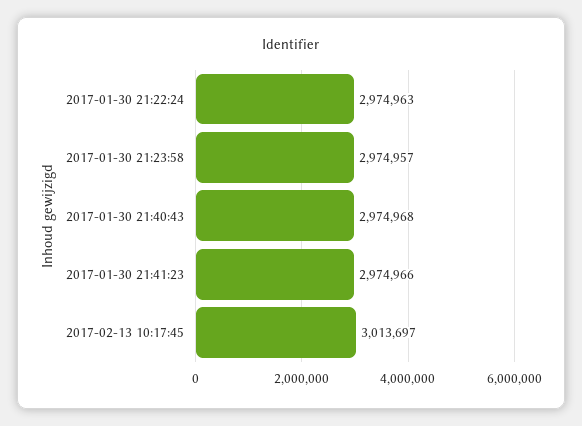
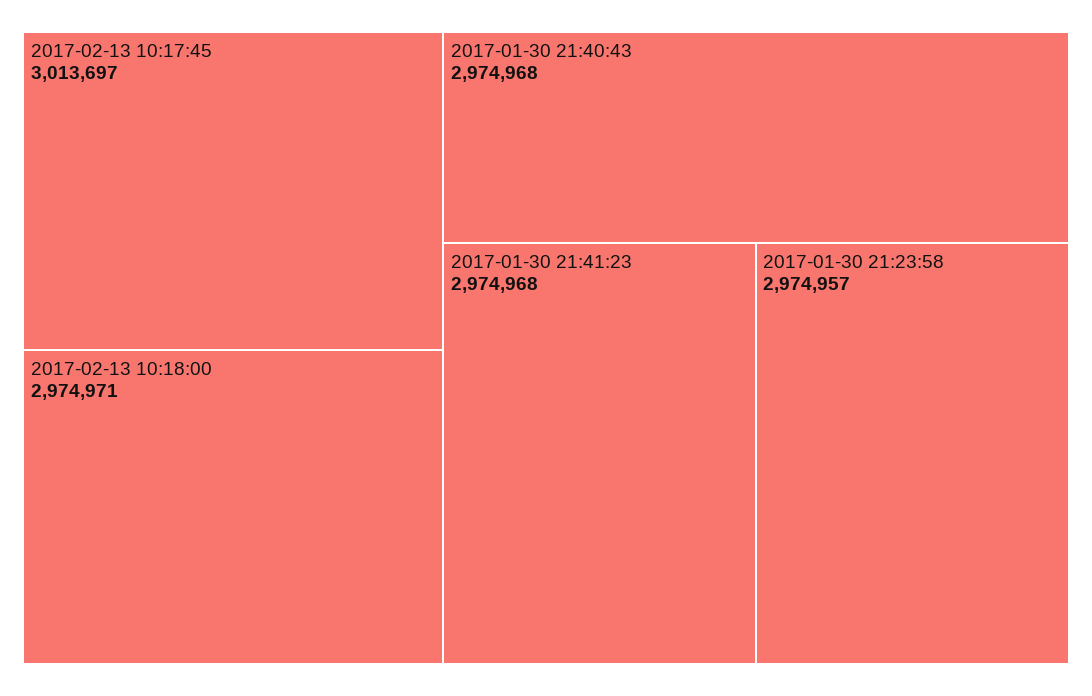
2017-01-30 21:22:24: 2974963 -> none
2017-01-30 21:41:23: 2974966 -> 2974968
2017-02-13 10:18:00: none -> 2974971

